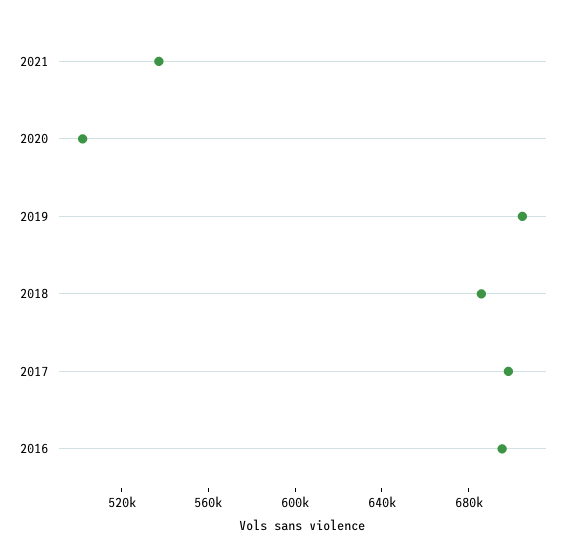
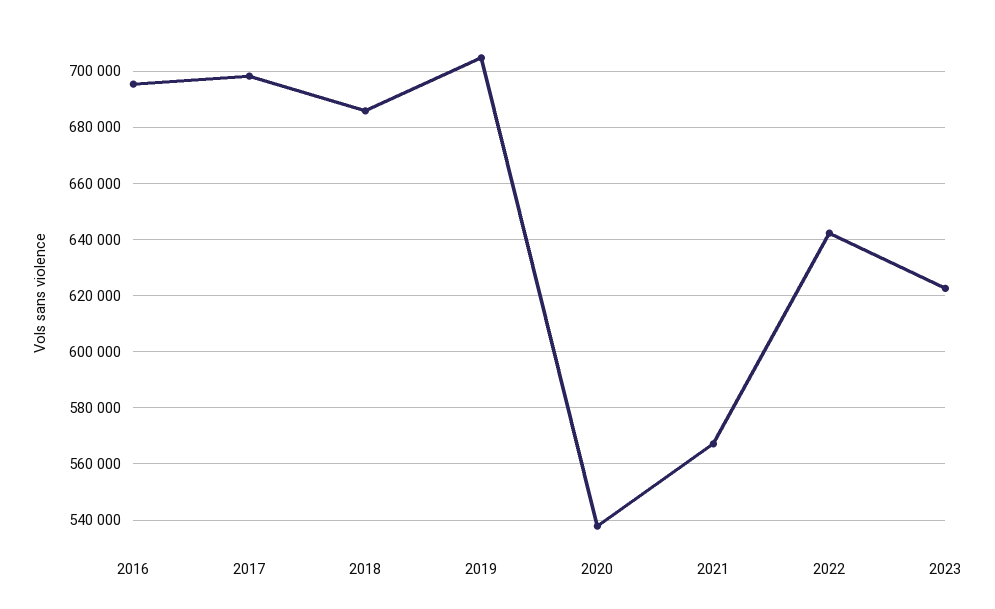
2021: 540000 -> 567500
2020: 500000 -> 537500
2022: none -> 642500
2023: none -> 622500

